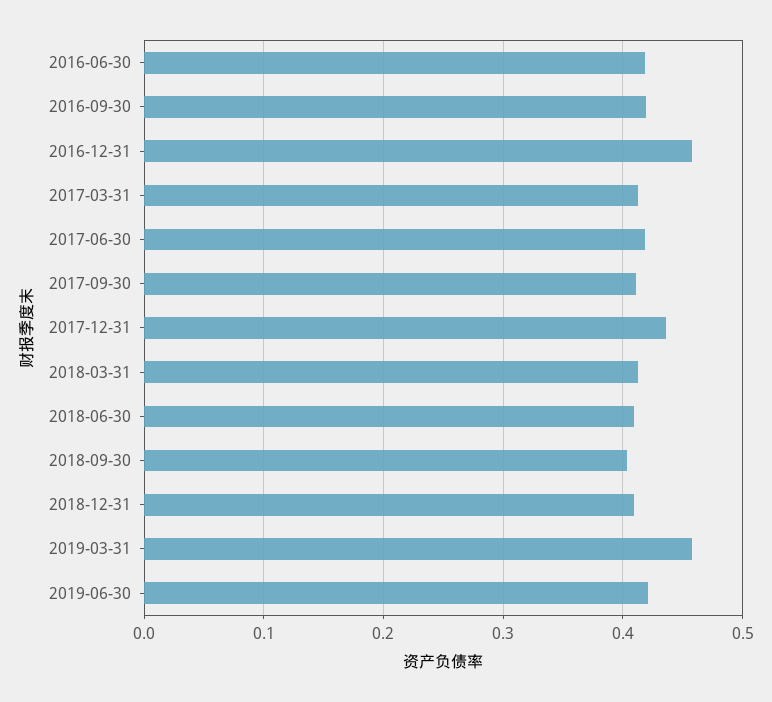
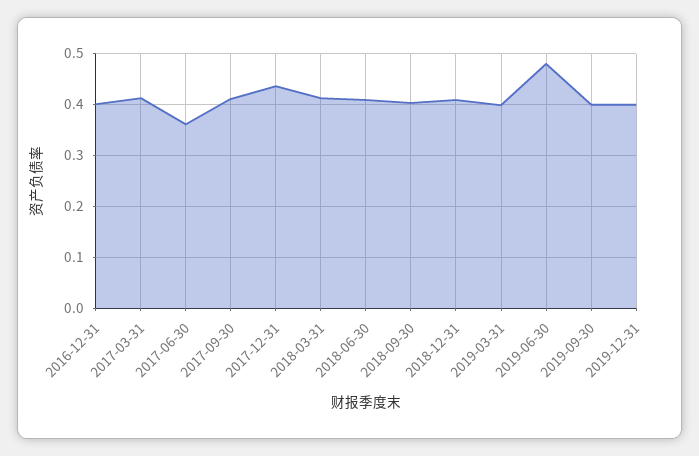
2016-06-30: 0.42 -> none
2016-09-30: 0.42 -> none
2016-12-31: 0.46 -> 0.4
2017-06-30: 0.42 -> 0.36
2019-03-31: 0.46 -> 0.4
2019-06-30: 0.42 -> 0.48
2019-09-30: none -> 0.4
2019-12-31: none -> 0.4

